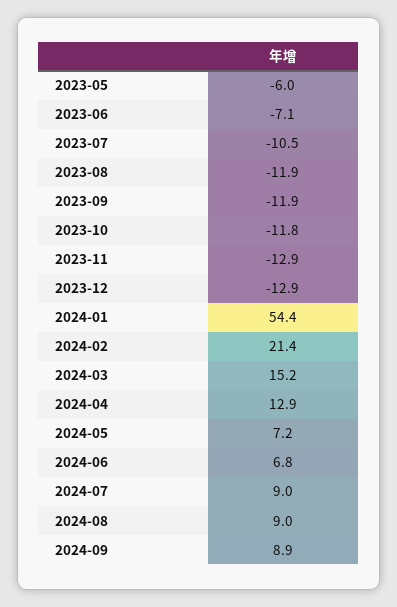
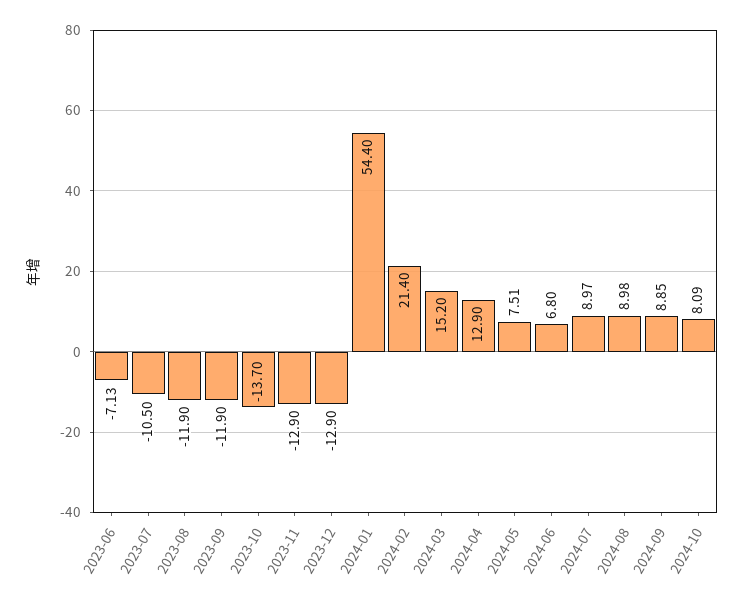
2023-05: -6 -> none
2023-10: -11.8 -> -13.7
2024-05: 7.2 -> 7.51
2024-10: none -> 8.09

